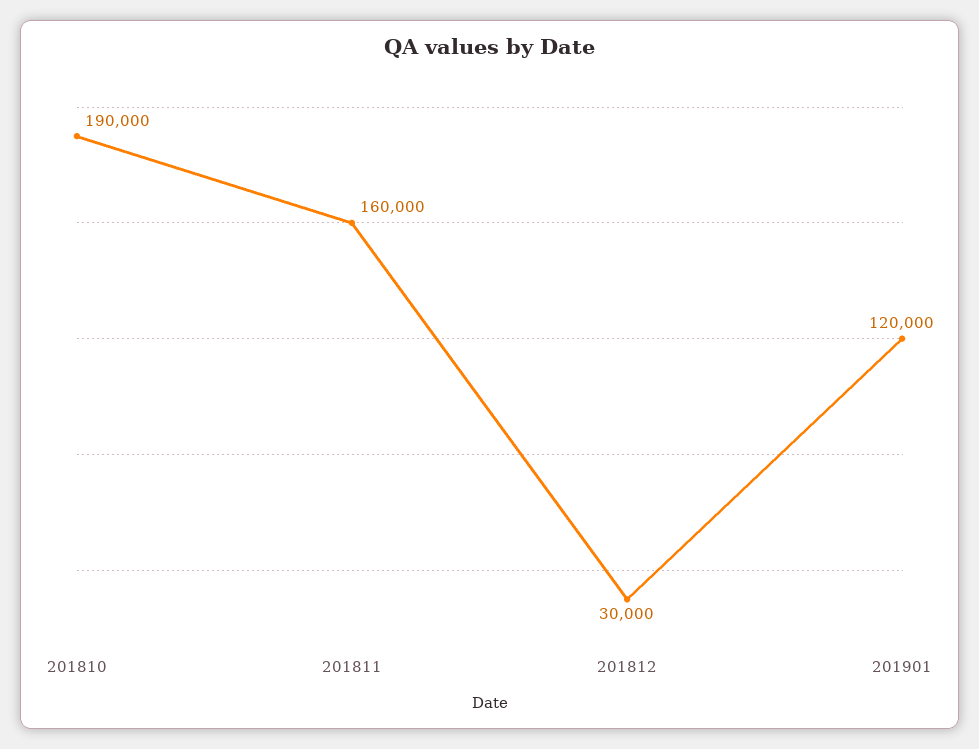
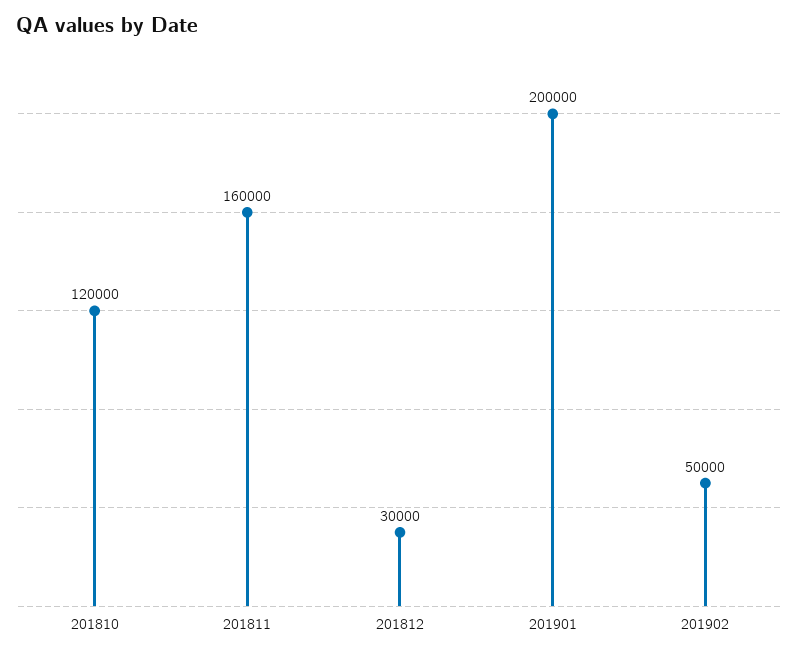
201810: 190000 -> 120000
201901: 120000 -> 200000
201902: none -> 50000

